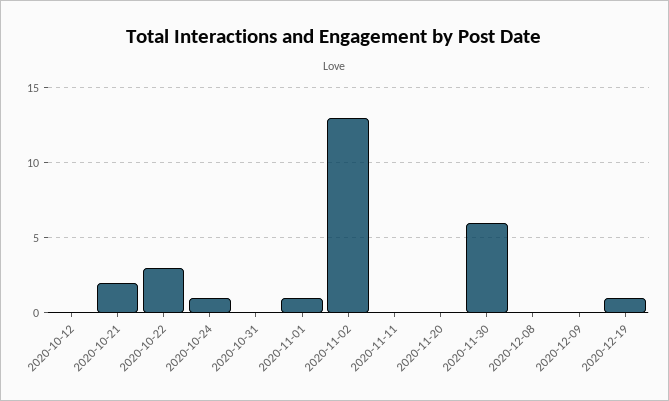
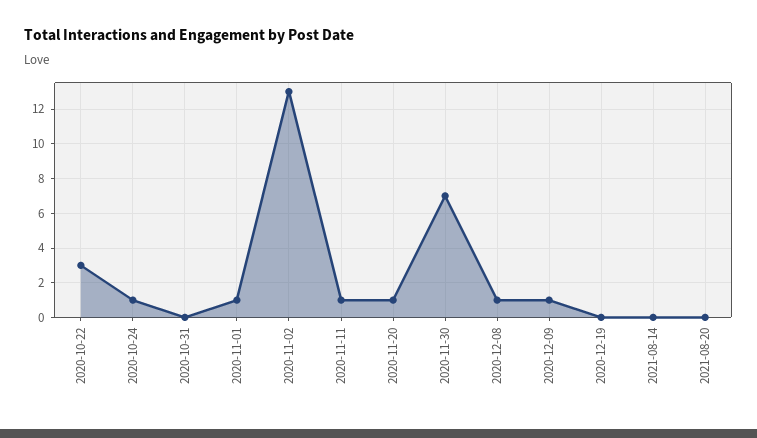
2020-10-12: 0 -> none
2020-10-21: 2 -> none
2020-11-11: 0 -> 1
2020-11-20: 0 -> 1
2020-11-30: 6 -> 7
2020-12-08: 0 -> 1
2020-12-09: 0 -> 1
2020-12-19: 1 -> 0
2021-08-14: none -> 0
2021-08-20: none -> 0

